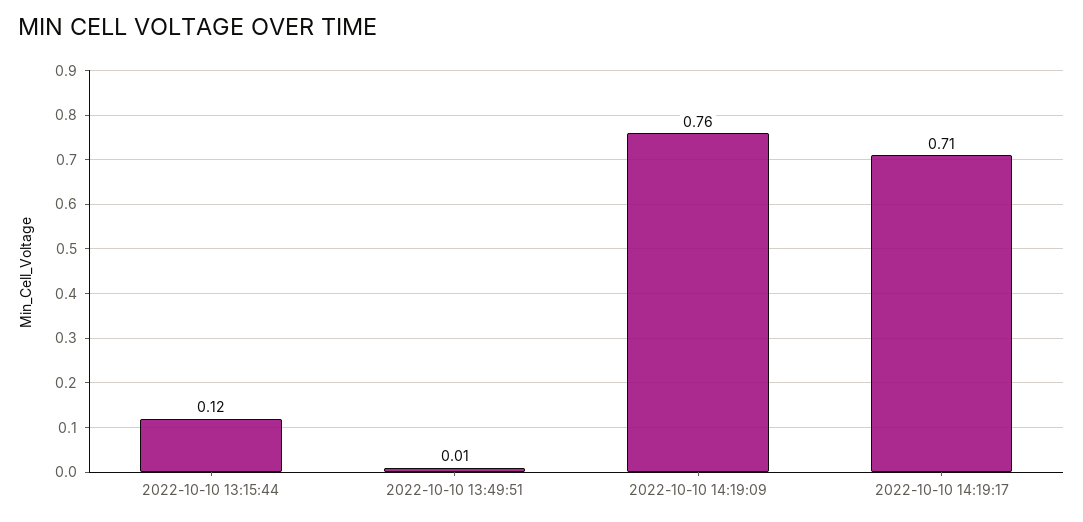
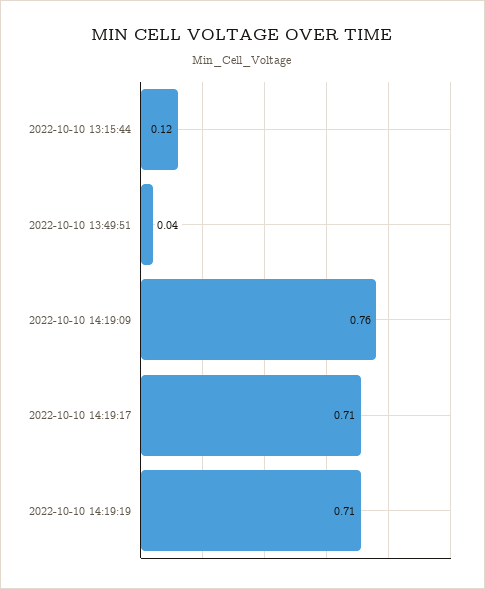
2022-10-10 13:49:51: 0.01 -> 0.04
2022-10-10 14:19:19: none -> 0.71

